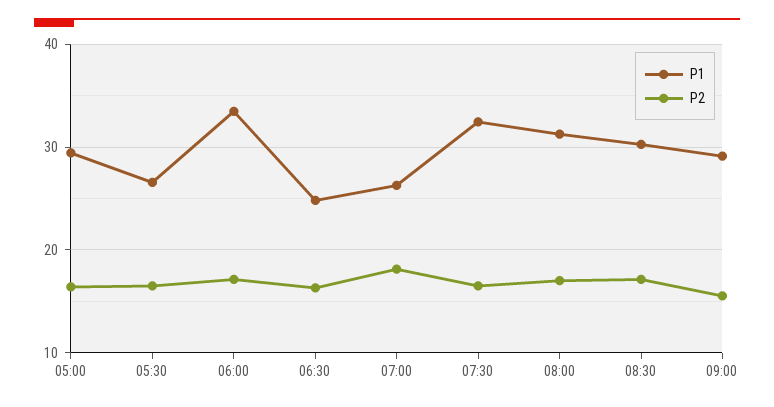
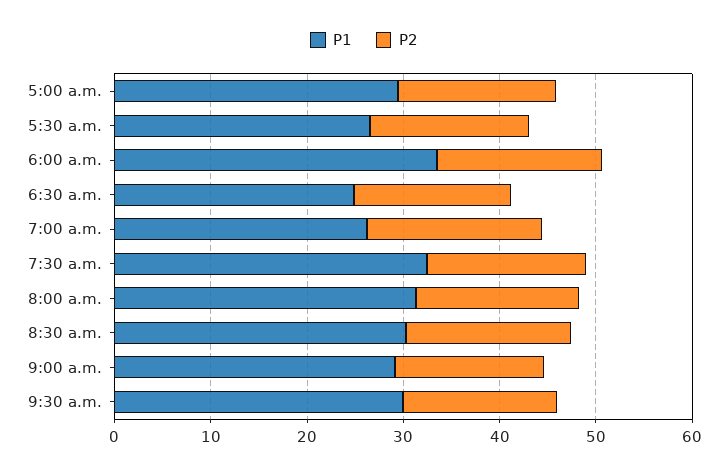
P1, 9:30 a.m.: none -> 30
P2, 9:30 a.m.: none -> 16

